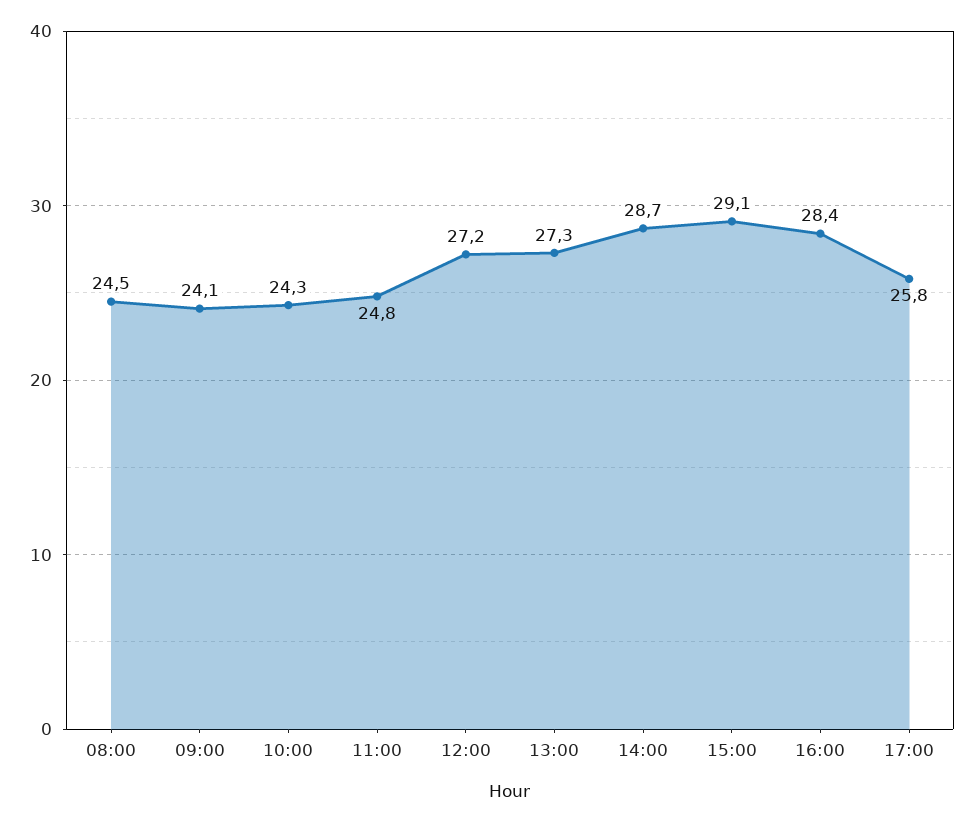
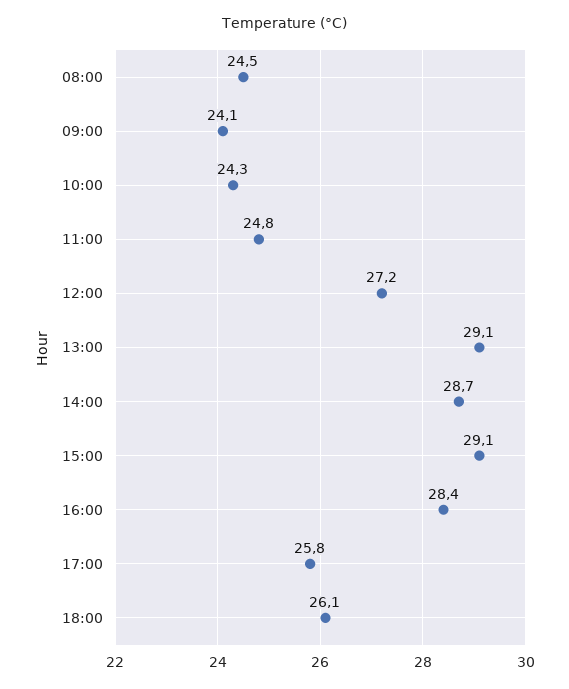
13:00: 27.3 -> 29.1
18:00: none -> 26.1

